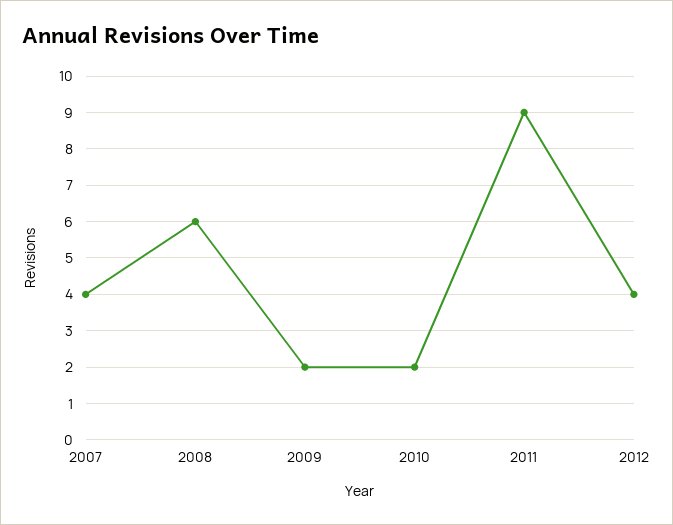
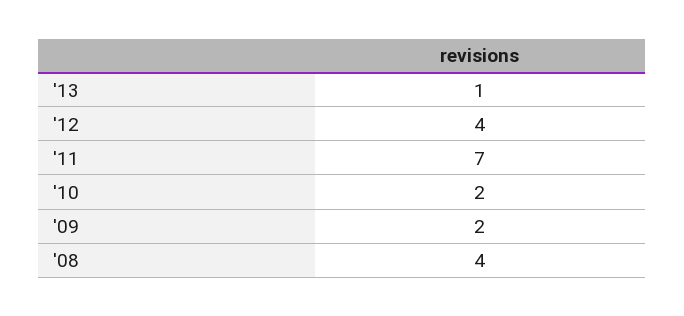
2007: 4 -> none
2008: 6 -> 4
2011: 9 -> 7
'13: none -> 1

